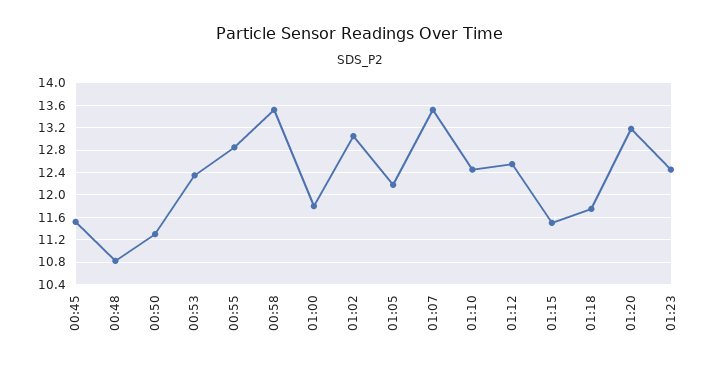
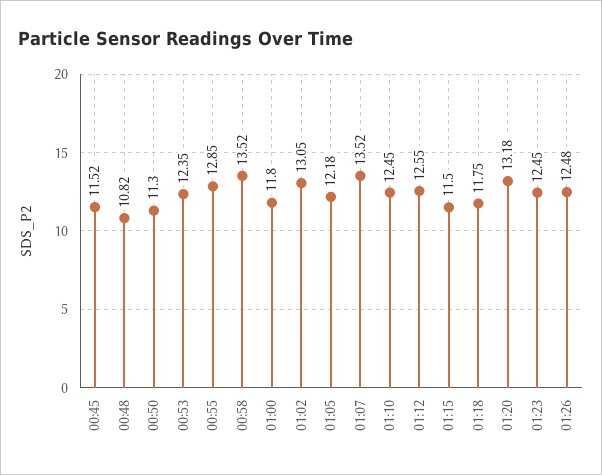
01:26: none -> 12.48

